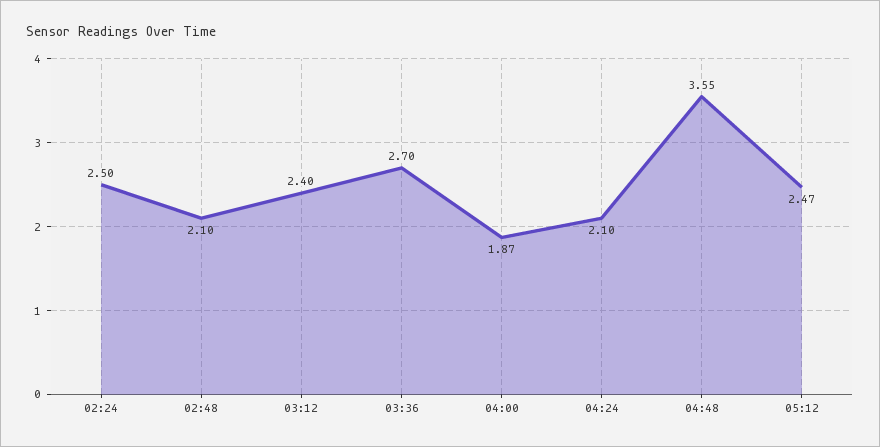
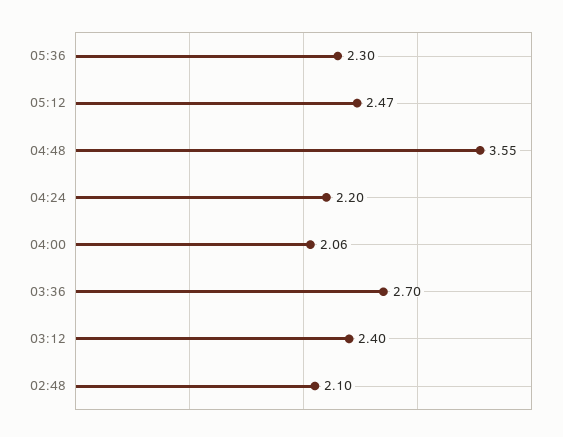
02:24: 2.5 -> none
04:00: 1.87 -> 2.06
04:24: 2.1 -> 2.2
05:36: none -> 2.3

